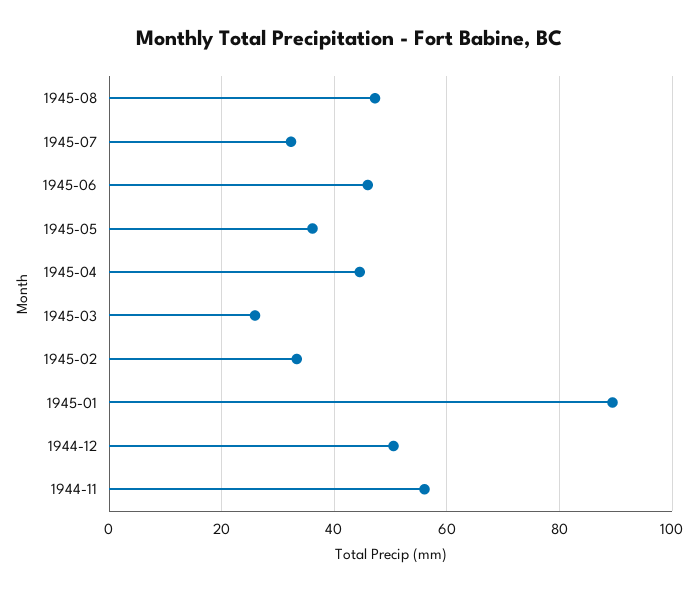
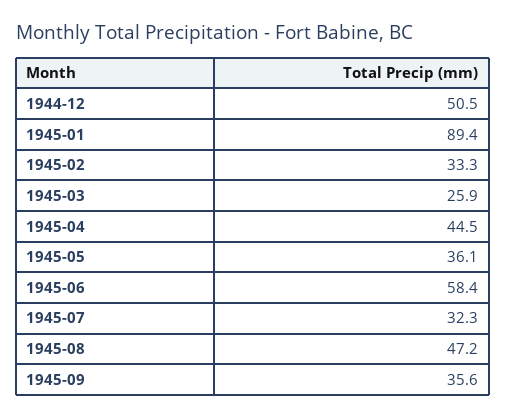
1945-06: 46 -> 58.4
1944-11: 56 -> none
1945-09: none -> 35.6

